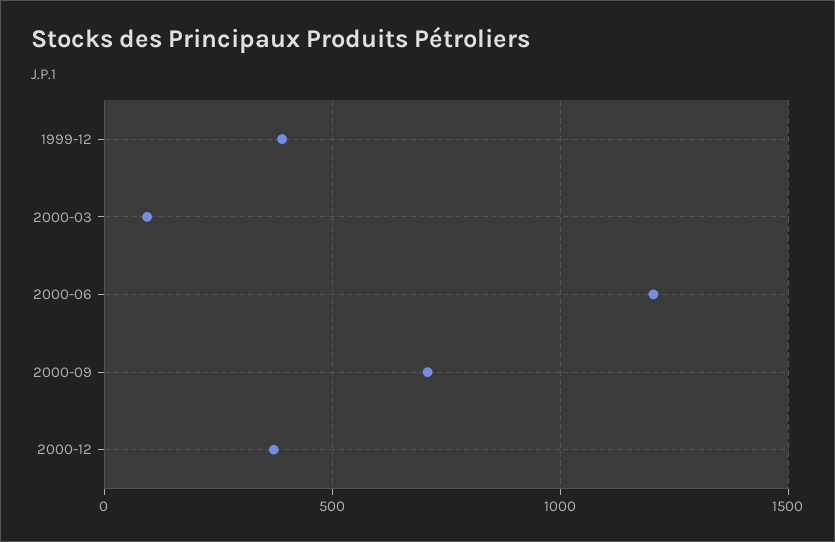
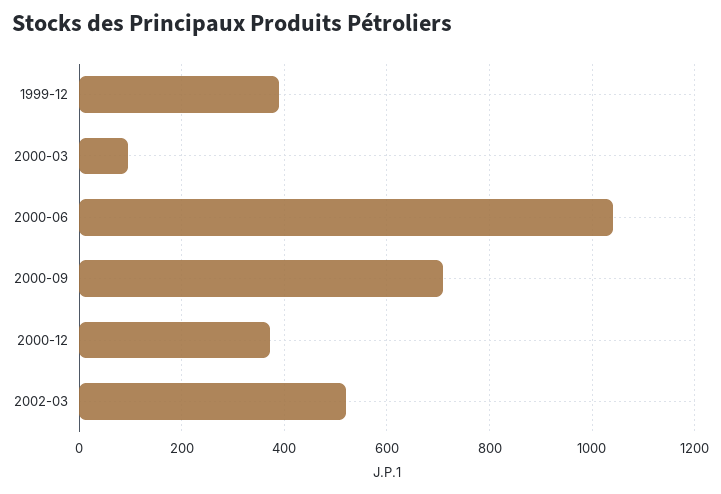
2000-06: 1200 -> 1040
2002-03: none -> 520

